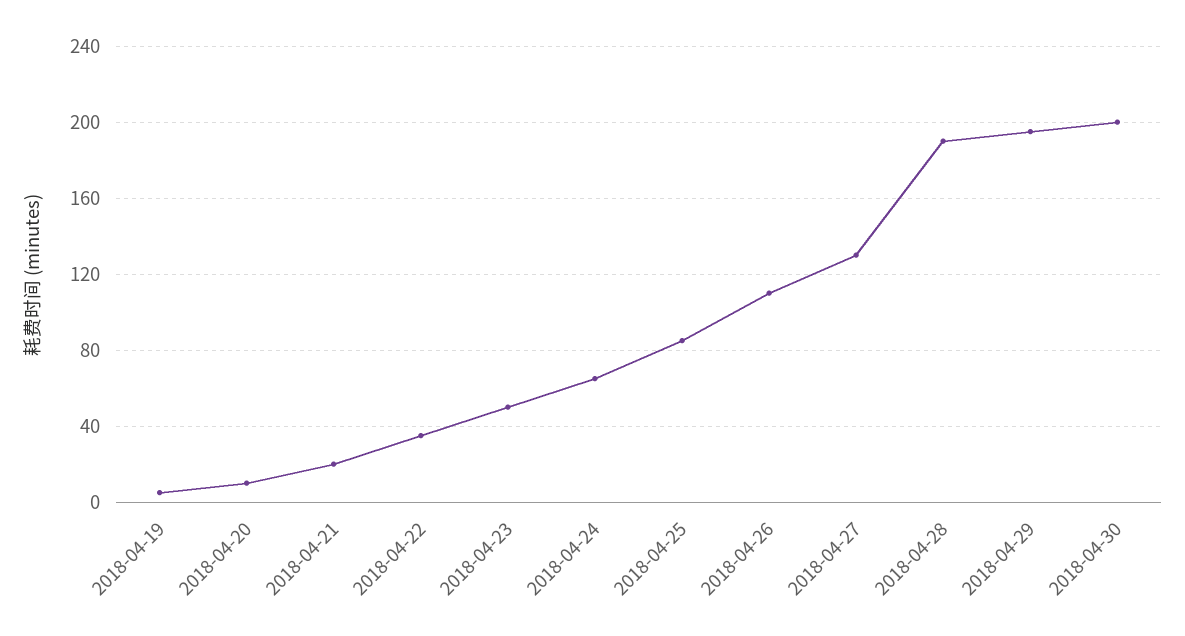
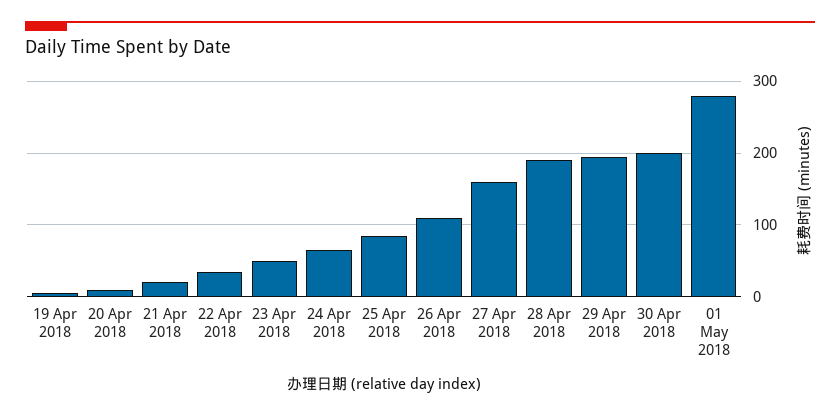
2018-04-27: 130 -> 160
01 May 2018: none -> 280

